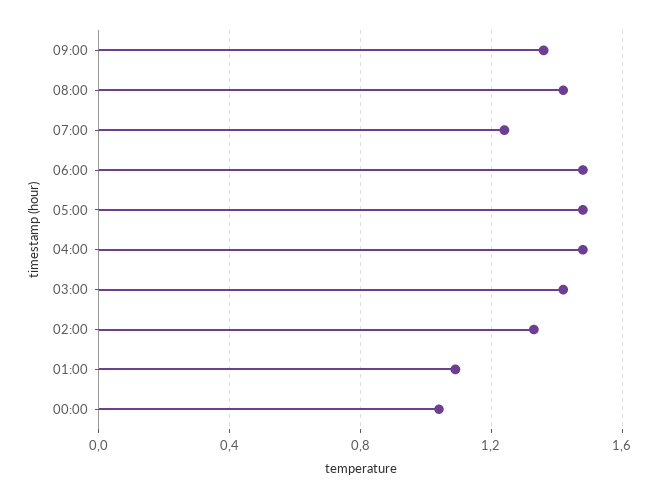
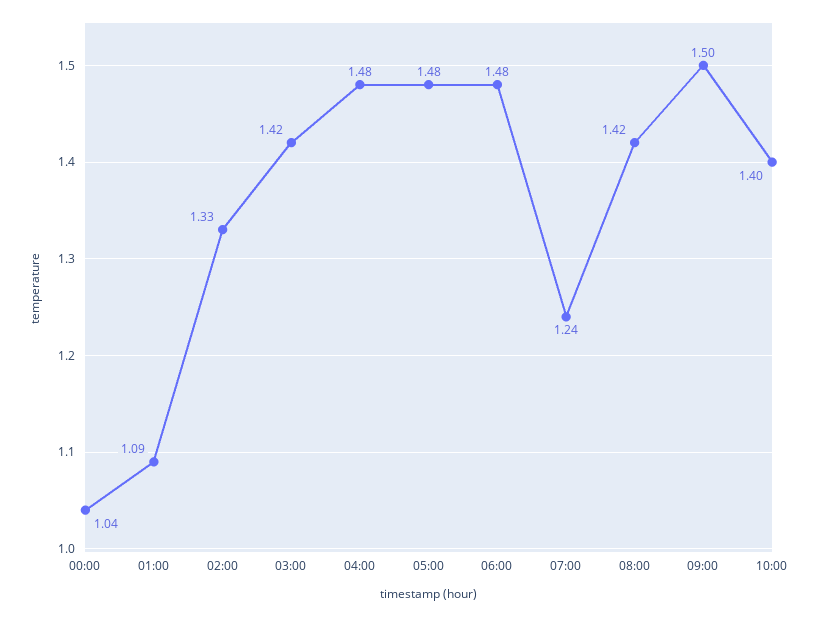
09:00: 1.35 -> 1.5
10:00: none -> 1.4

